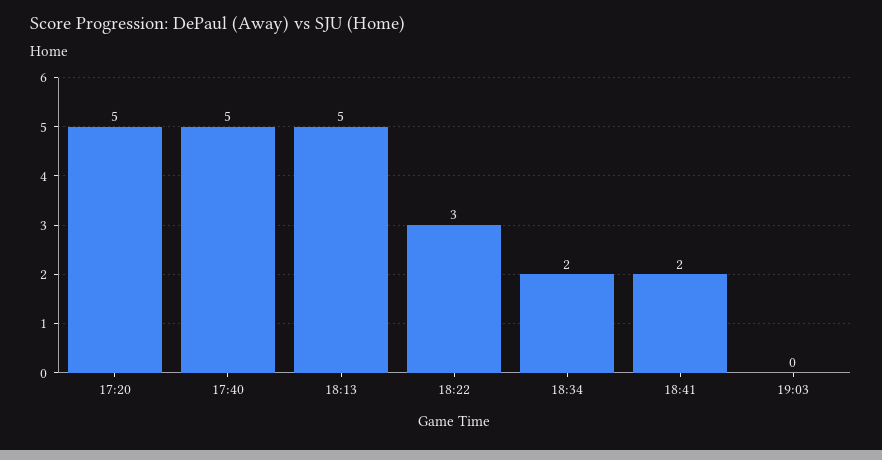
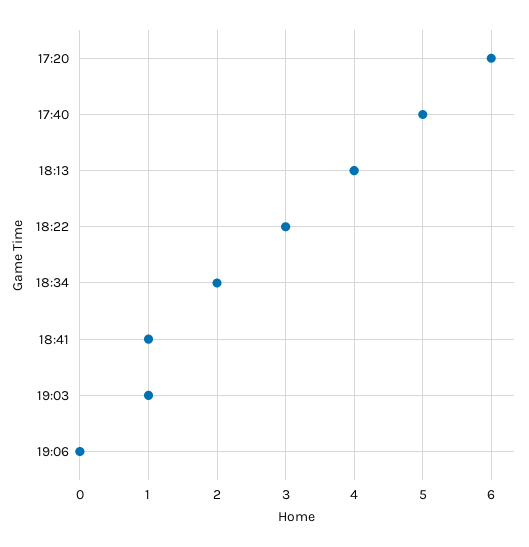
17:20: 5 -> 6
18:13: 5 -> 4
18:41: 2 -> 1
19:03: 0 -> 1
19:06: none -> 0

